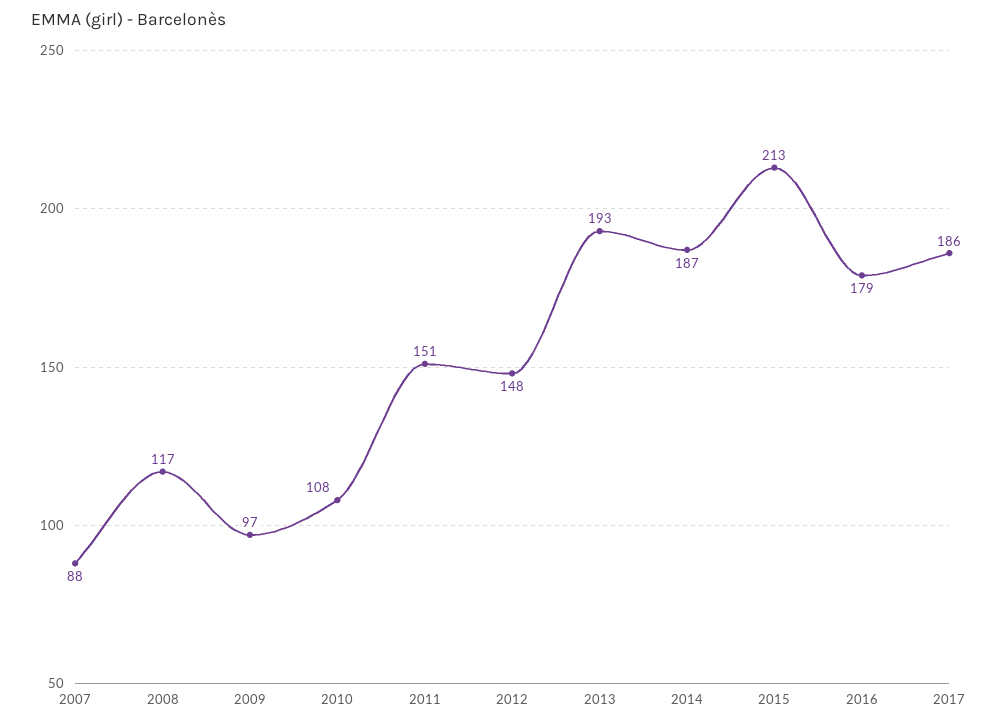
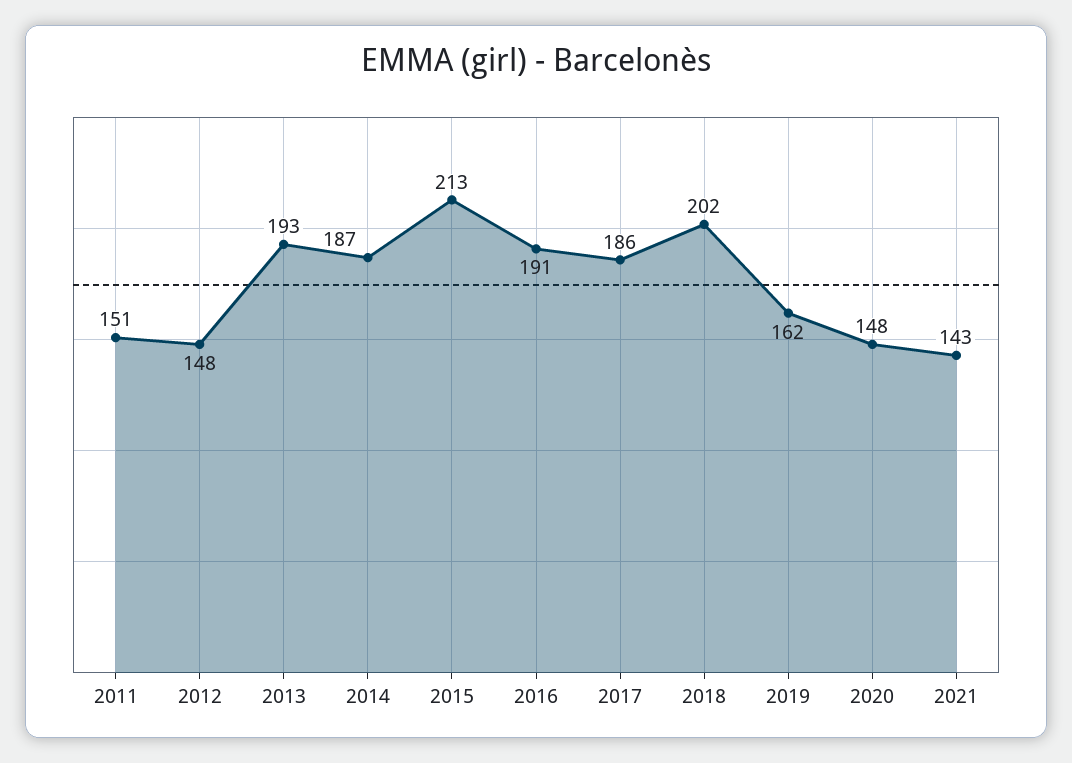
2007: 88 -> none
2008: 117 -> none
2009: 97 -> none
2010: 108 -> none
2016: 179 -> 191
2018: none -> 202
2019: none -> 162
2020: none -> 148
2021: none -> 143

